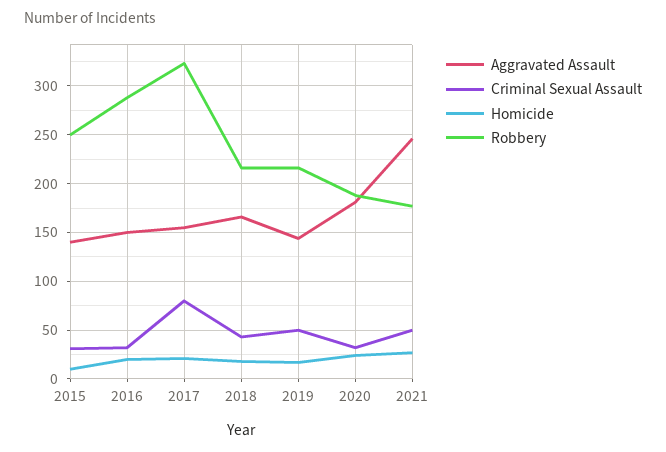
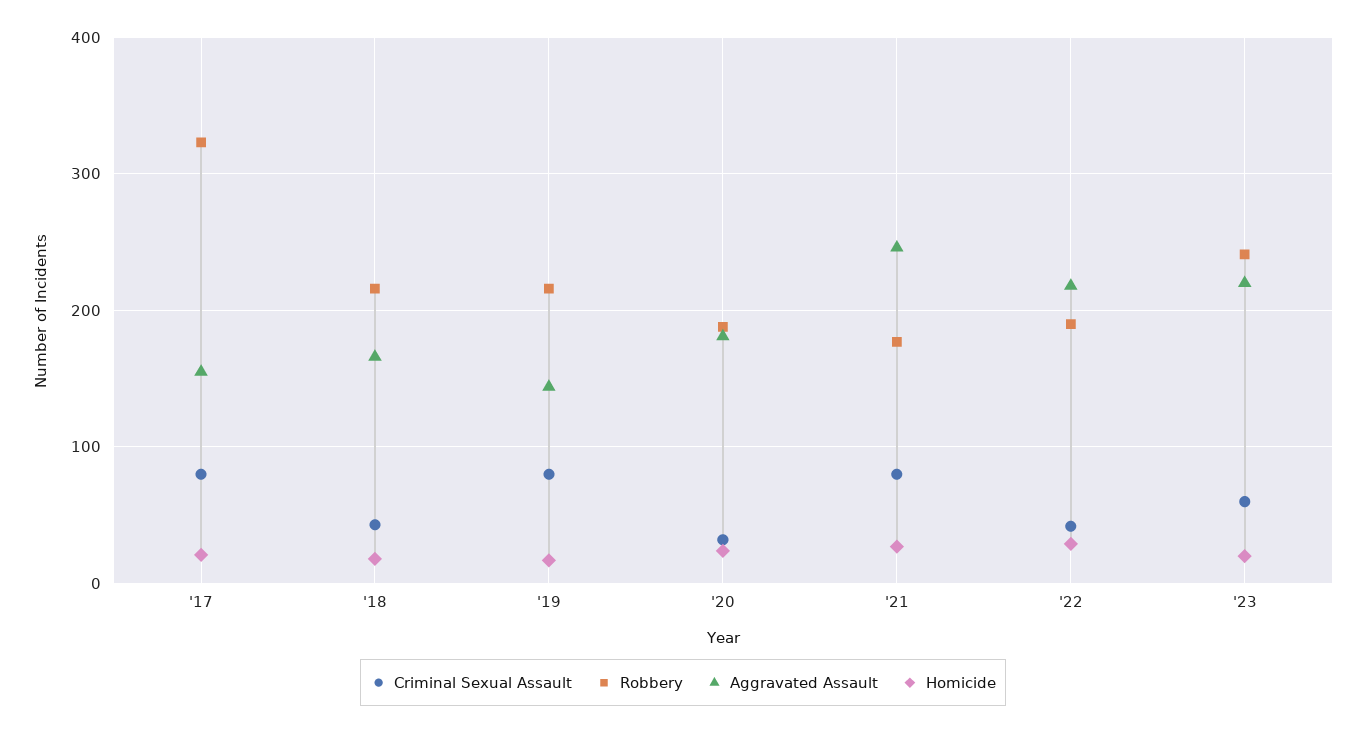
Aggravated Assault, 2015: 140 -> none
Criminal Sexual Assault, 2015: 30 -> none
Homicide, 2015: 10 -> none
Robbery, 2015: 250 -> none
Aggravated Assault, 2016: 150 -> none
Criminal Sexual Assault, 2016: 30 -> none
Homicide, 2016: 20 -> none
Robbery, 2016: 290 -> none
Criminal Sexual Assault, 2019: 50 -> 80
Criminal Sexual Assault, 2021: 50 -> 80
Criminal Sexual Assault, '22: none -> 40
Robbery, '22: none -> 190
Aggravated Assault, '22: none -> 220
Homicide, '22: none -> 30
Criminal Sexual Assault, '23: none -> 60
Robbery, '23: none -> 240
Aggravated Assault, '23: none -> 220
Homicide, '23: none -> 20

